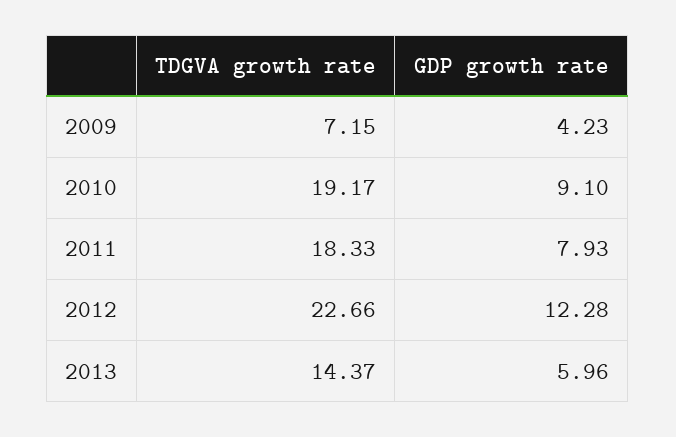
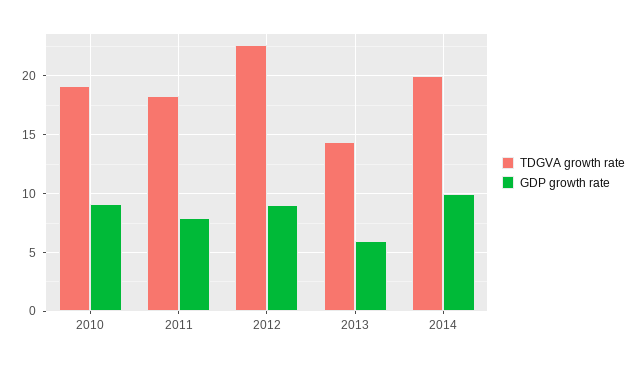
TDGVA growth rate, 2009: 7.15 -> none
GDP growth rate, 2009: 4.23 -> none
GDP growth rate, 2012: 12.28 -> 9
TDGVA growth rate, 2014: none -> 20
GDP growth rate, 2014: none -> 10

